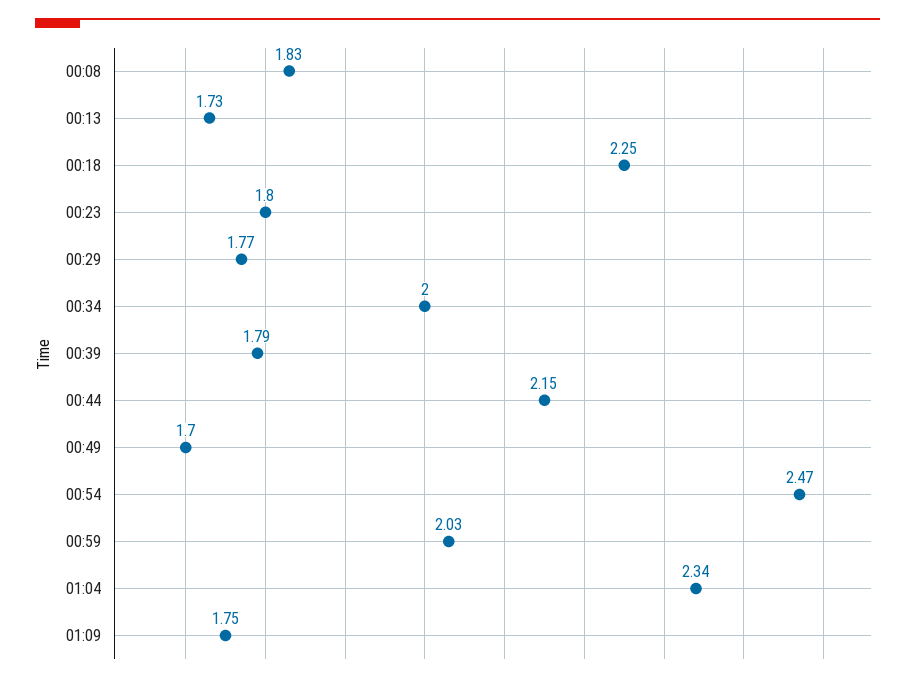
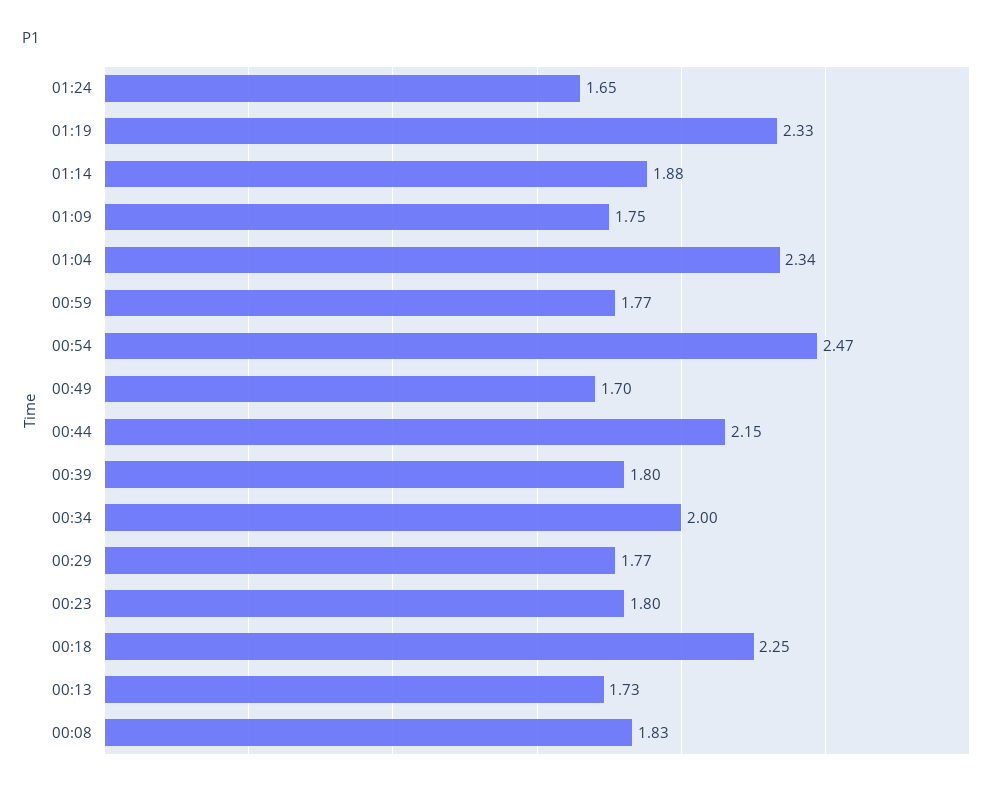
00:39: 1.79 -> 1.8
00:59: 2.03 -> 1.77
01:24: none -> 1.65
01:19: none -> 2.33
01:14: none -> 1.88

